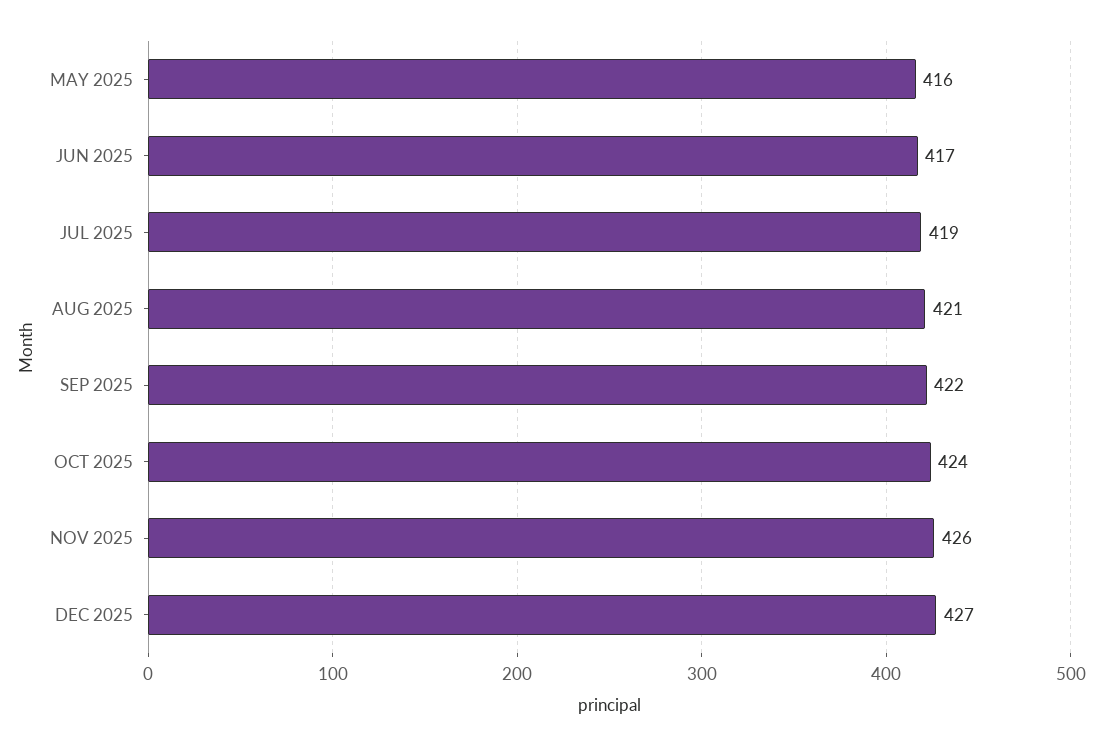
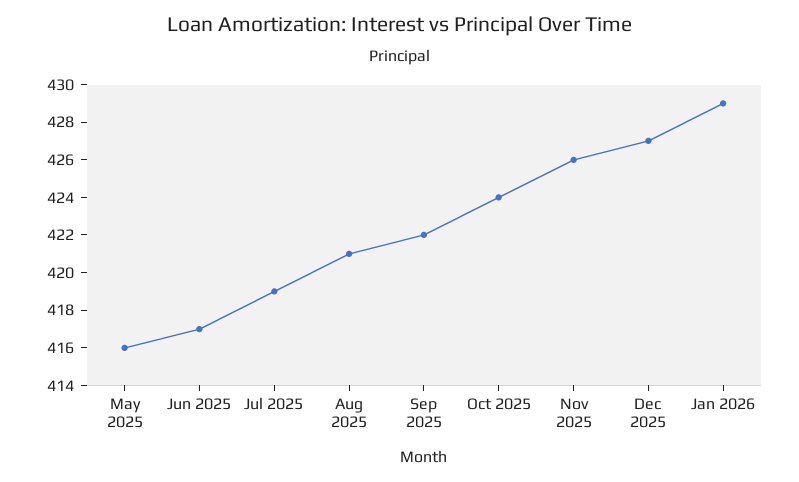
Jan 2026: none -> 429

